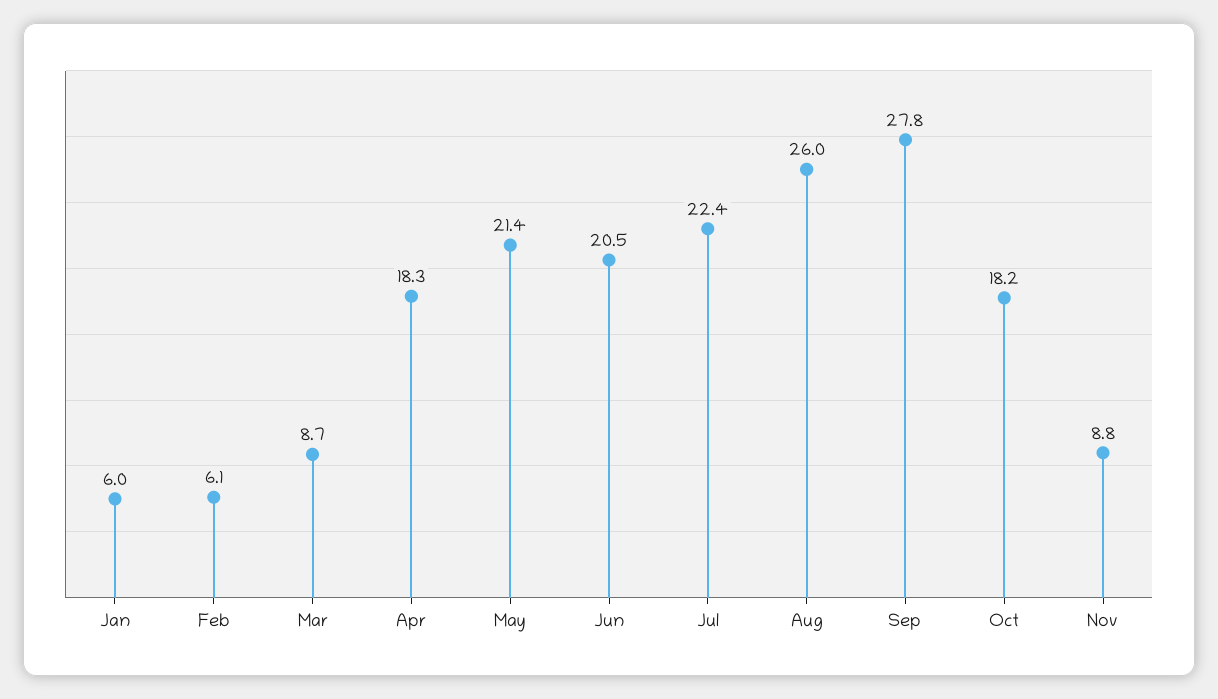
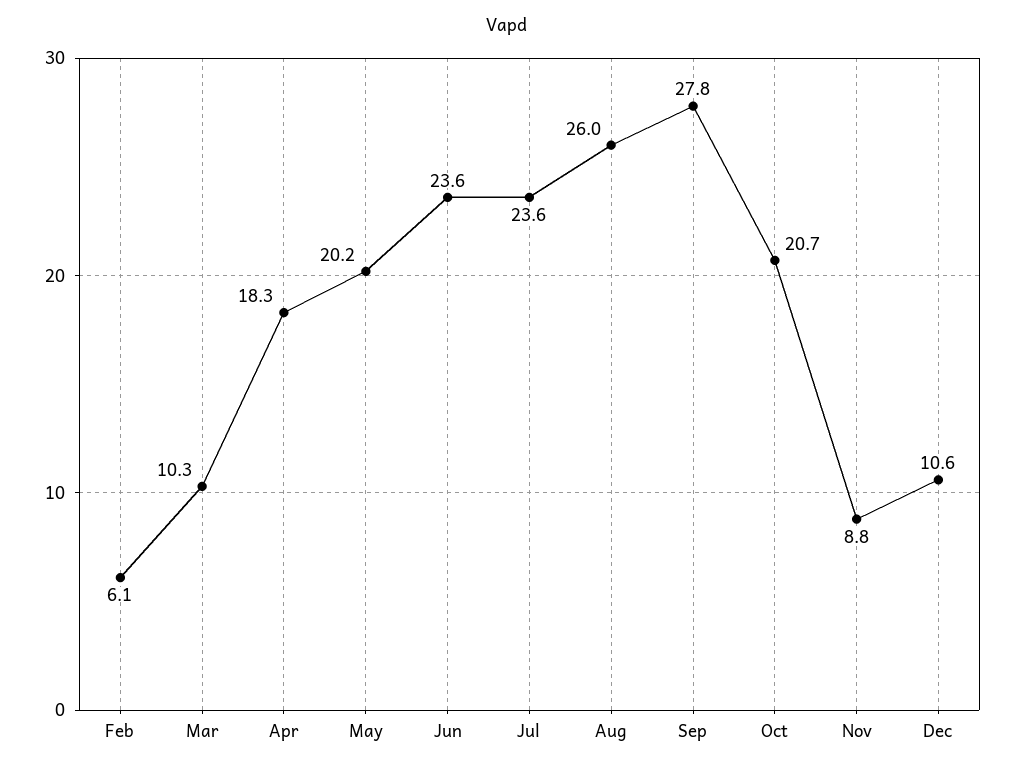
Jan: 6 -> none
Mar: 8.7 -> 10.3
May: 21.4 -> 20.2
Jun: 20.5 -> 23.6
Jul: 22.4 -> 23.6
Oct: 18.2 -> 20.7
Dec: none -> 10.6

